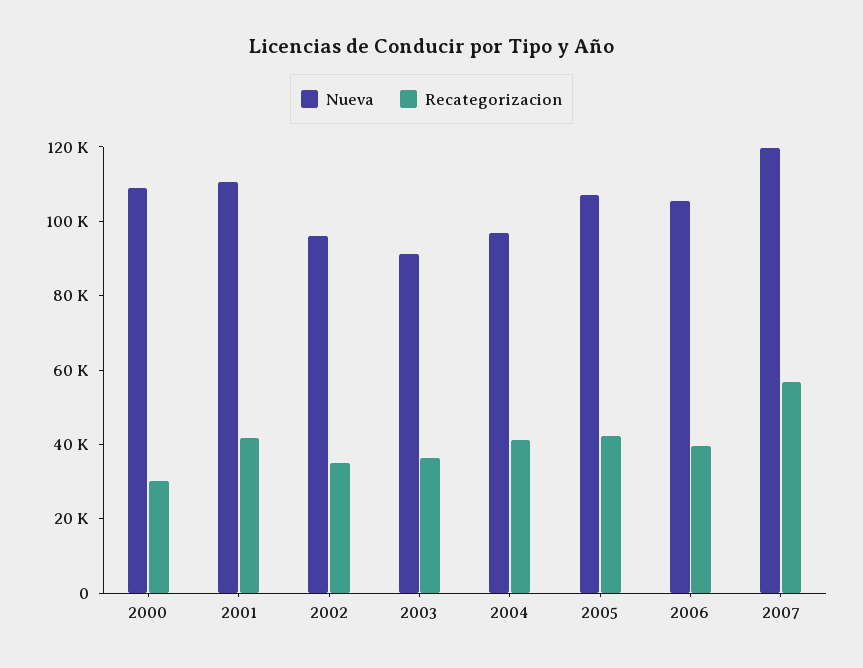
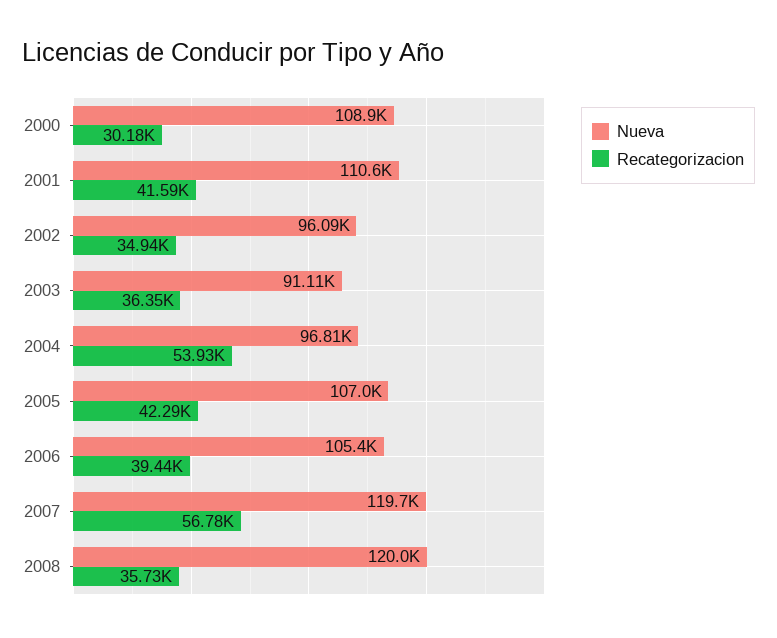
Recategorizacion, 2004: 40000 -> 53930
Nueva, 2008: none -> 120000
Recategorizacion, 2008: none -> 35730

